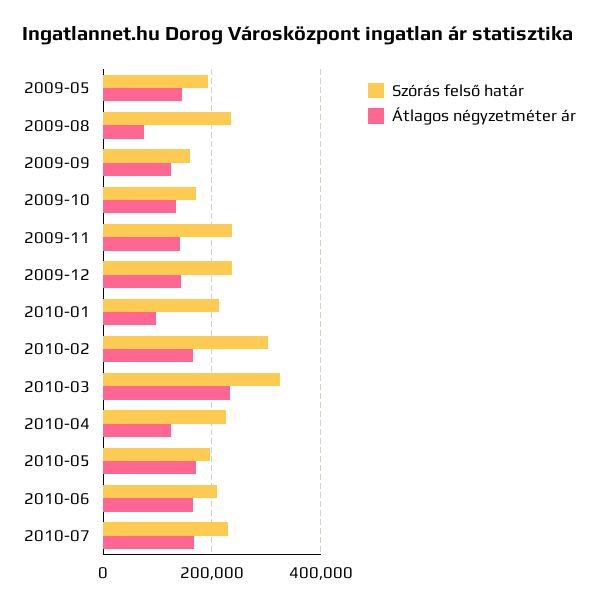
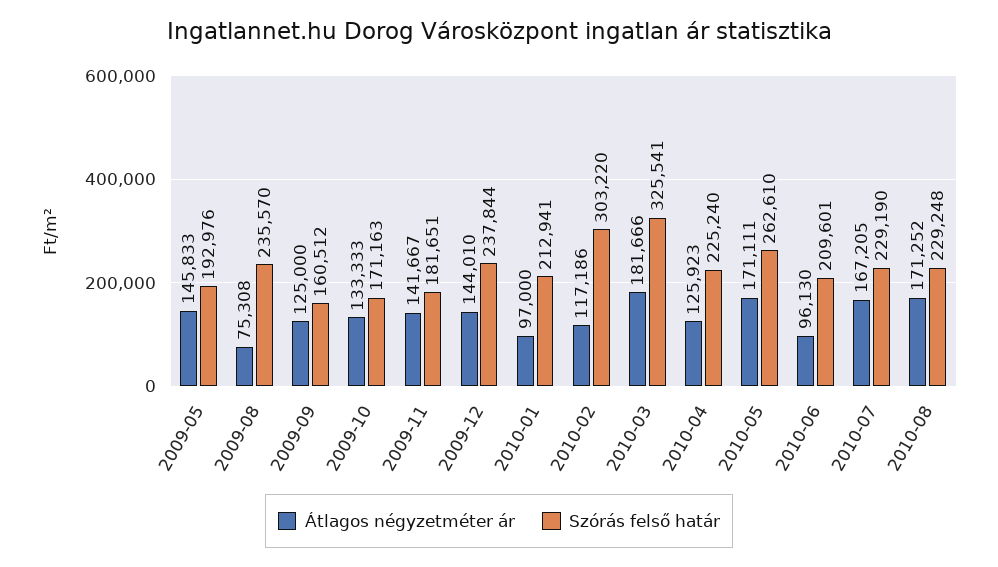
Szórás felső határ, 2009-11: 240000 -> 181651
Átlagos négyzetméter ár, 2010-02: 160000 -> 117186
Átlagos négyzetméter ár, 2010-03: 240000 -> 181666
Szórás felső határ, 2010-05: 200000 -> 262610
Átlagos négyzetméter ár, 2010-06: 160000 -> 96130
Átlagos négyzetméter ár, 2010-08: none -> 171252
Szórás felső határ, 2010-08: none -> 229248

